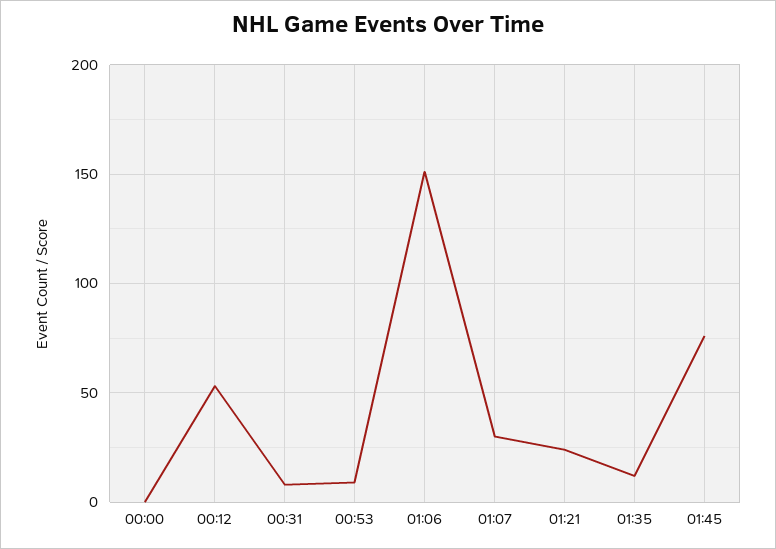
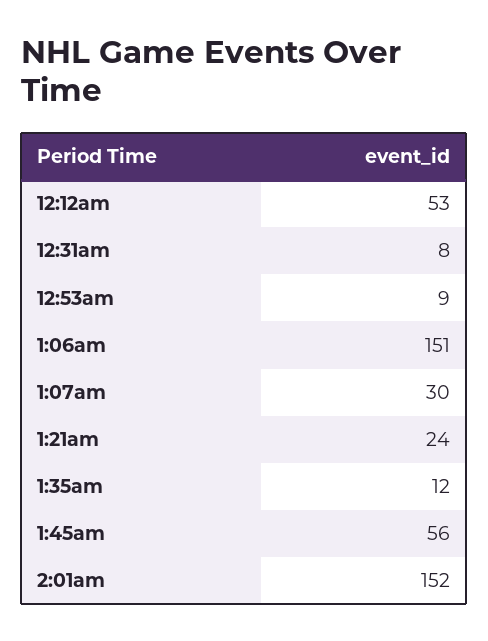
00:00: 0 -> none
01:45: 75 -> 56
2:01am: none -> 152

